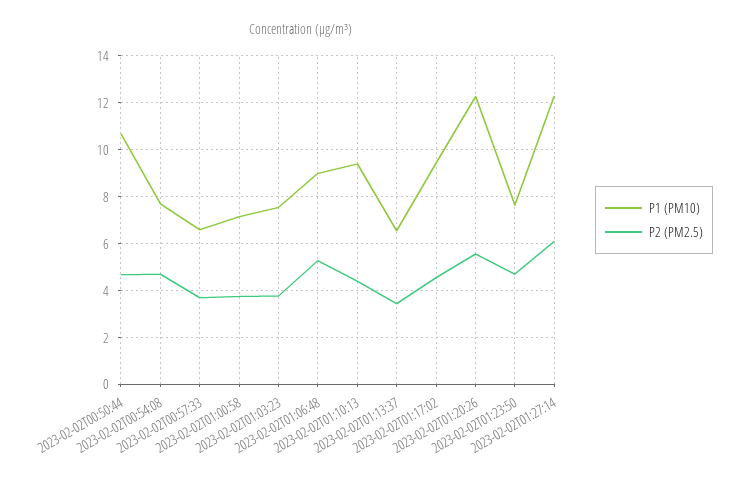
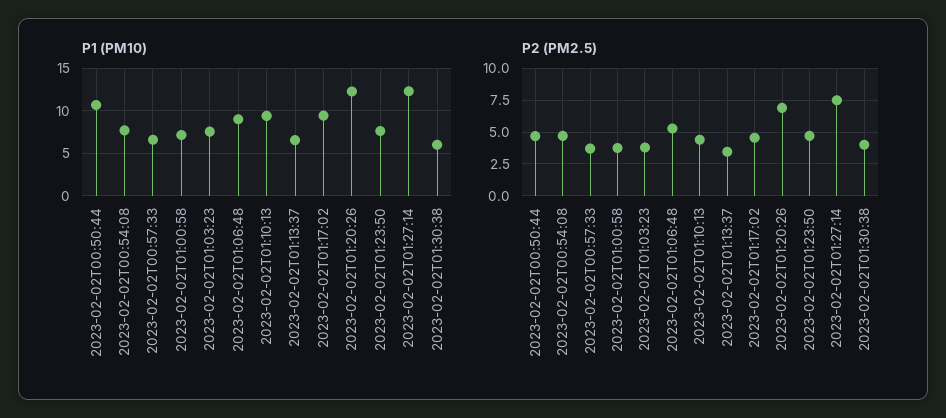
P2 (PM2.5), 2023-02-02T01:20:26: 5.5 -> 7
P2 (PM2.5), 2023-02-02T01:27:14: 6 -> 7.5
P1 (PM10), 2023-02-02T01:30:38: none -> 6
P2 (PM2.5), 2023-02-02T01:30:38: none -> 4

